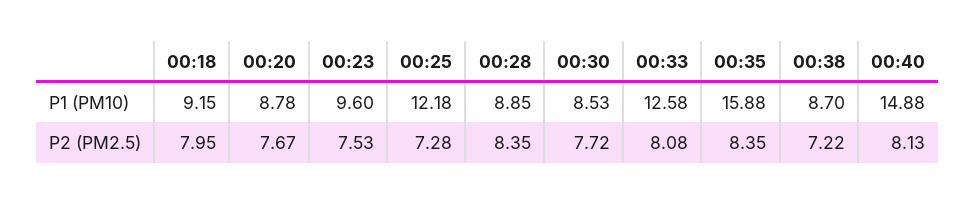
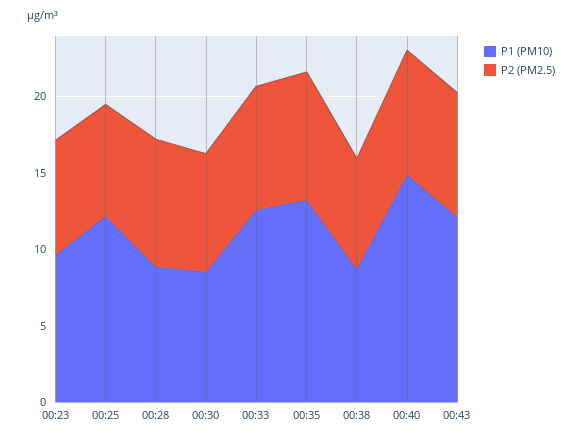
P1 (PM10), 00:18: 9.15 -> none
P1 (PM10), 00:20: 8.78 -> none
P1 (PM10), 00:35: 15.88 -> 13
P2 (PM2.5), 00:18: 7.95 -> none
P2 (PM2.5), 00:20: 7.67 -> none
P1 (PM10), 00:43: none -> 12
P2 (PM2.5), 00:43: none -> 8

